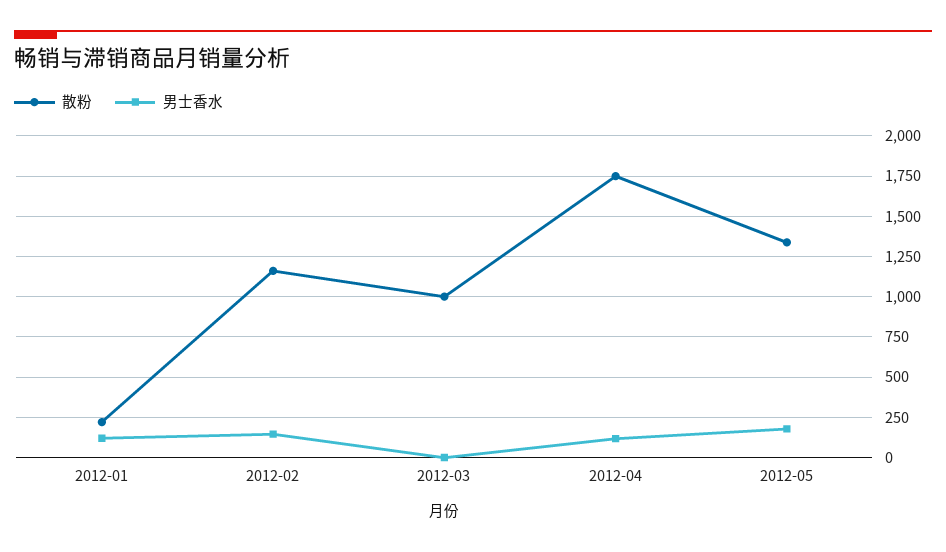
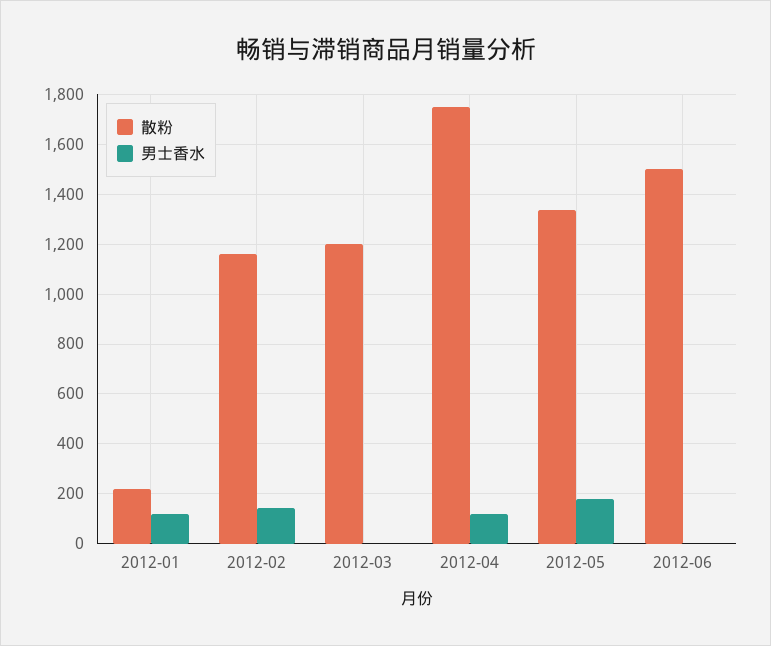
散粉, 2012-03: 1000 -> 1200
散粉, 2012-06: none -> 1500
男士香水, 2012-06: none -> 0

